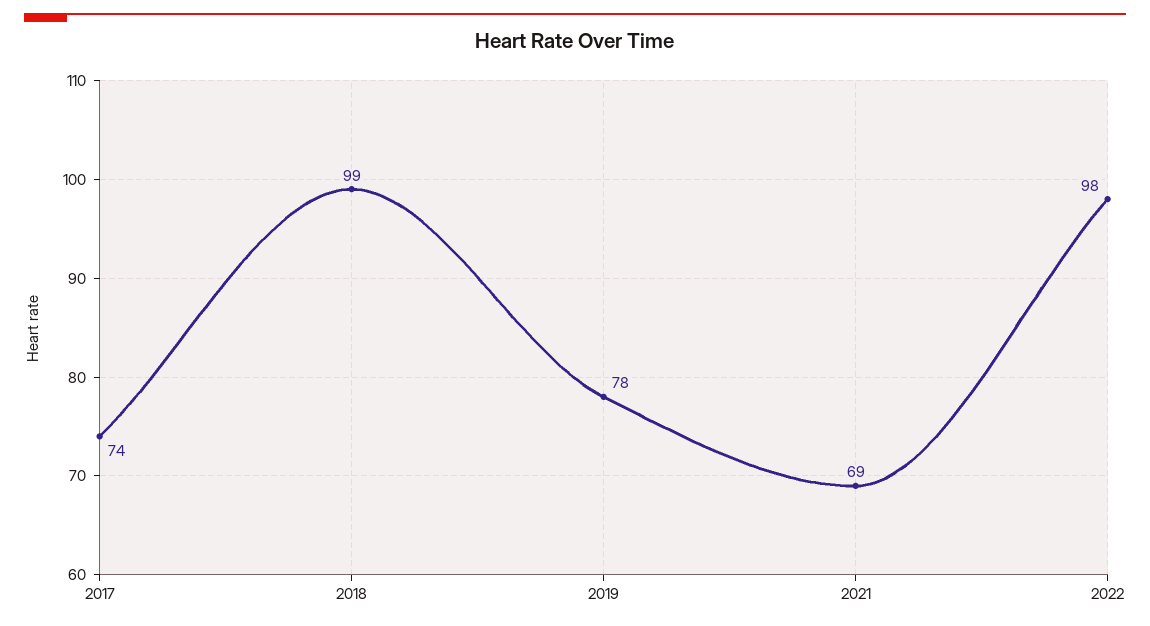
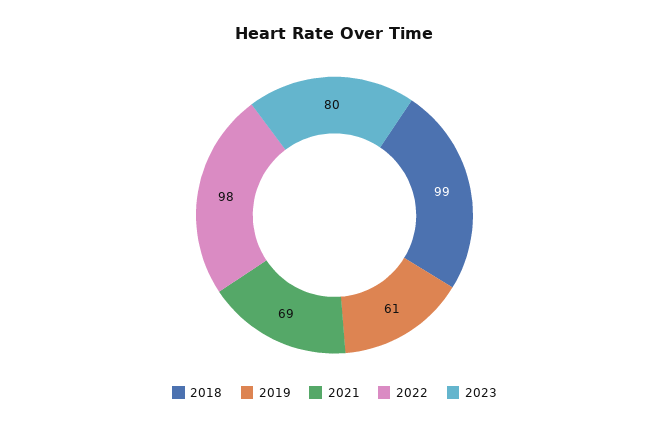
2017: 74 -> none
2019: 78 -> 61
2023: none -> 80

